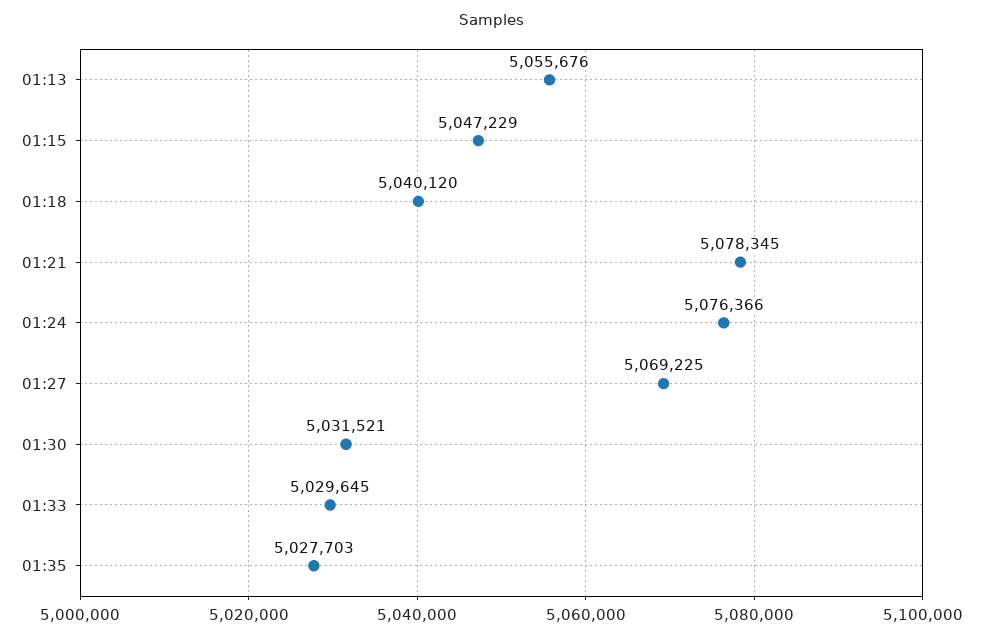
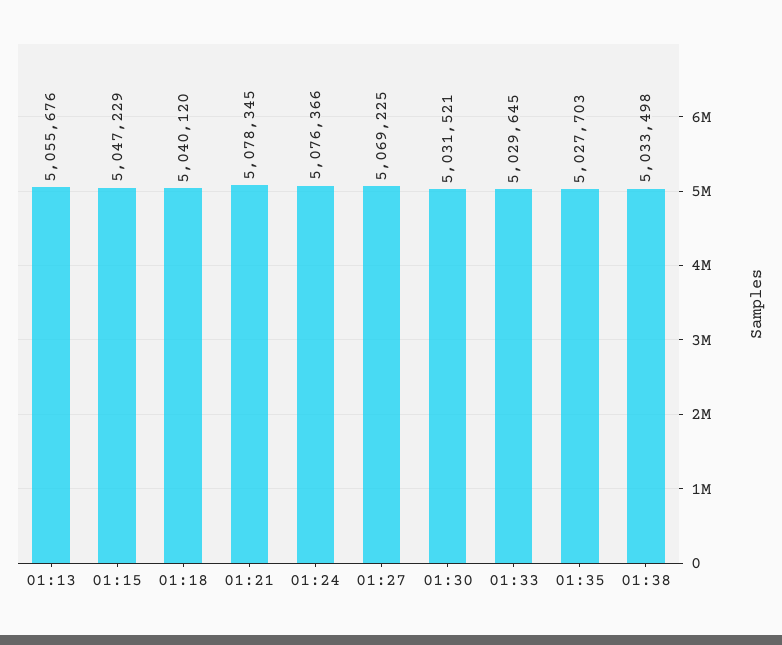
01:38: none -> 5033498

